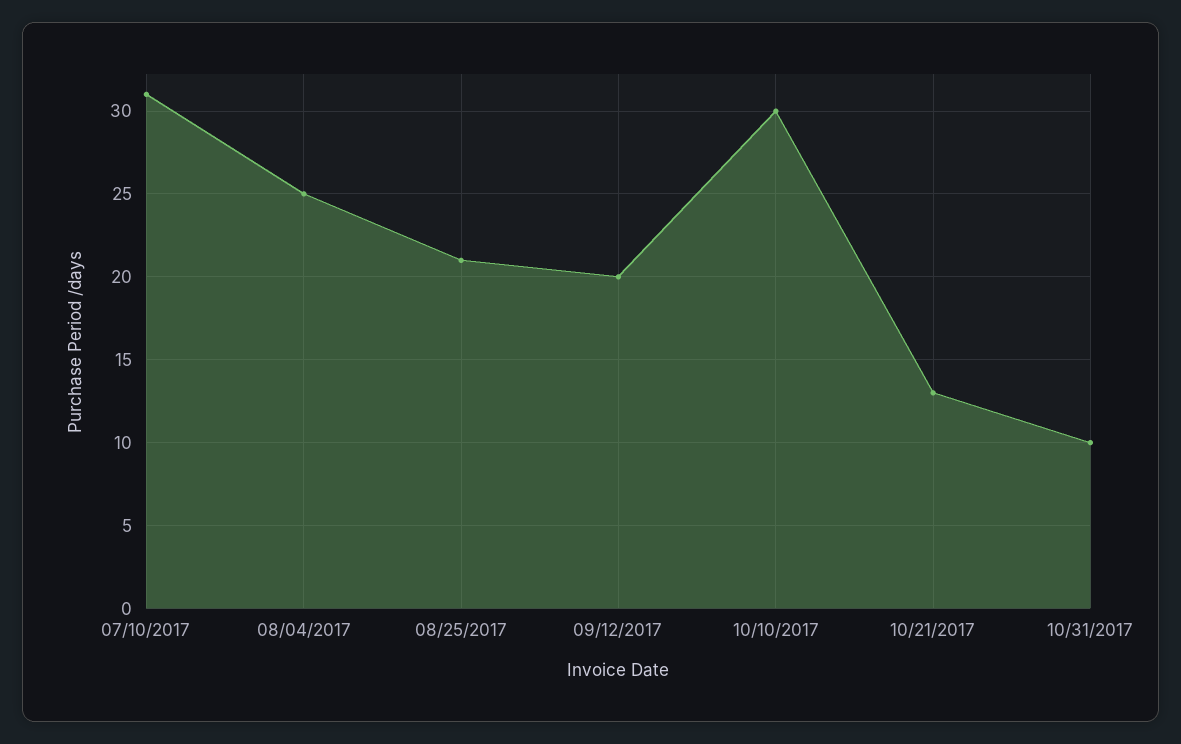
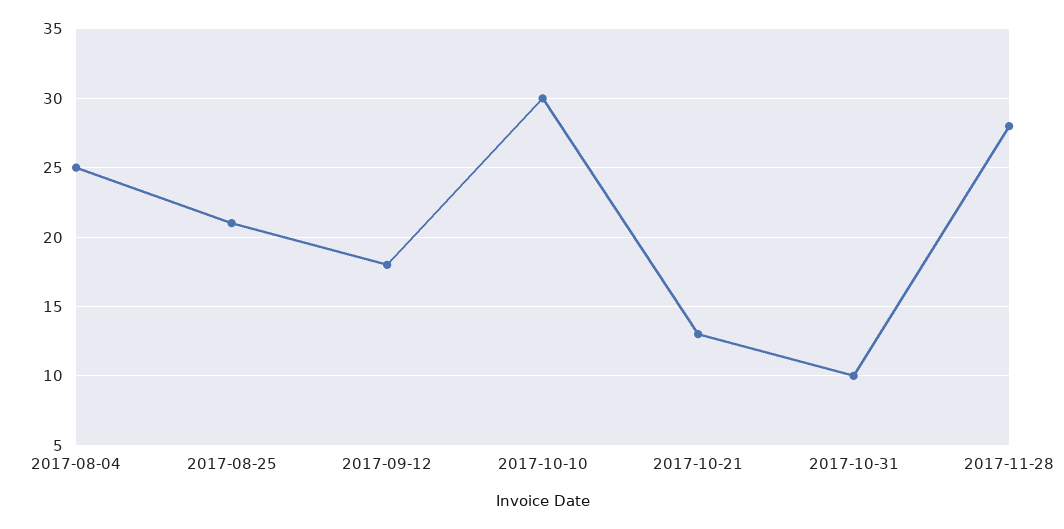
07/10/2017: 31 -> none
09/12/2017: 20 -> 18
2017-11-28: none -> 28

